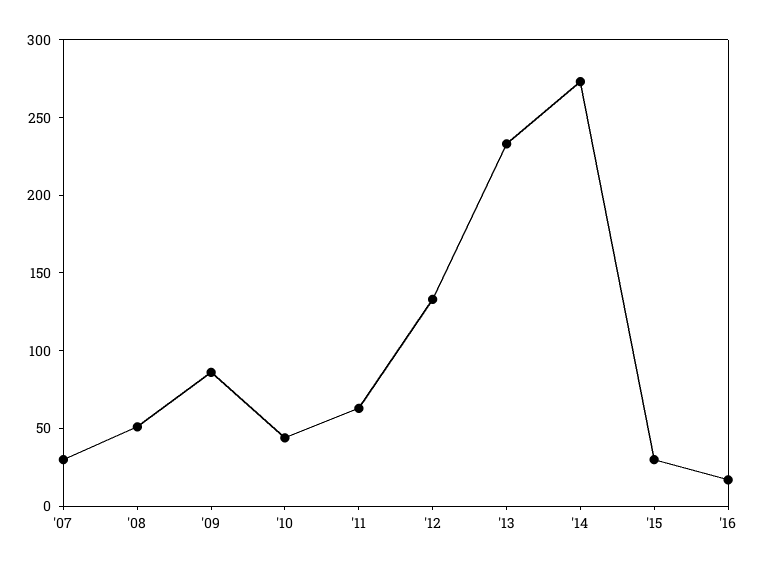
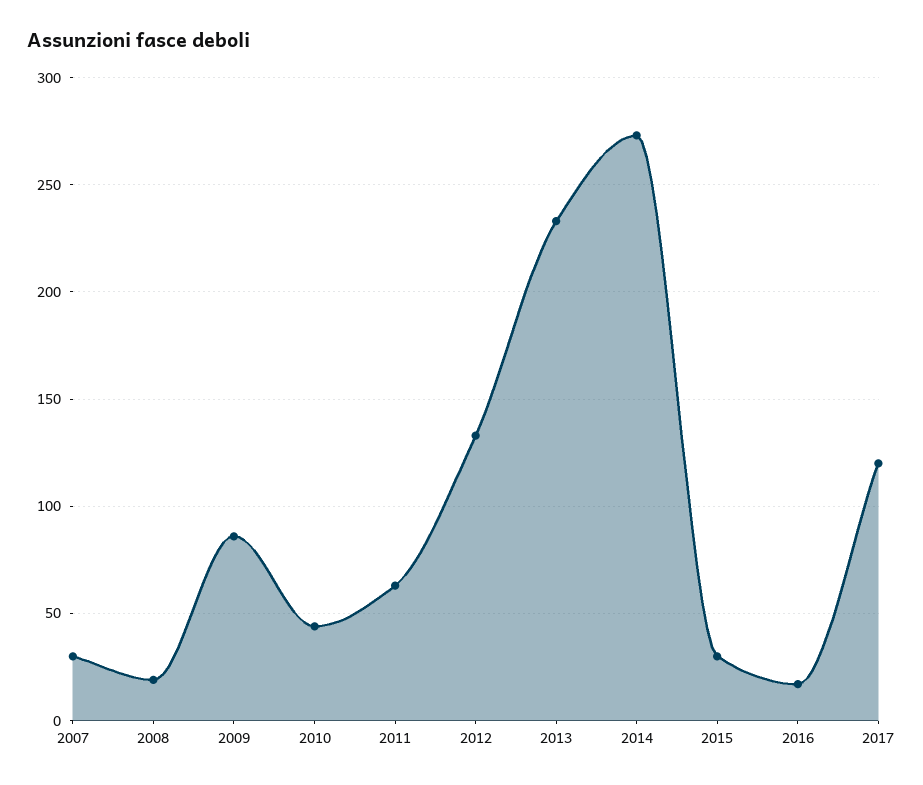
'08: 50 -> 20
2017: none -> 120

